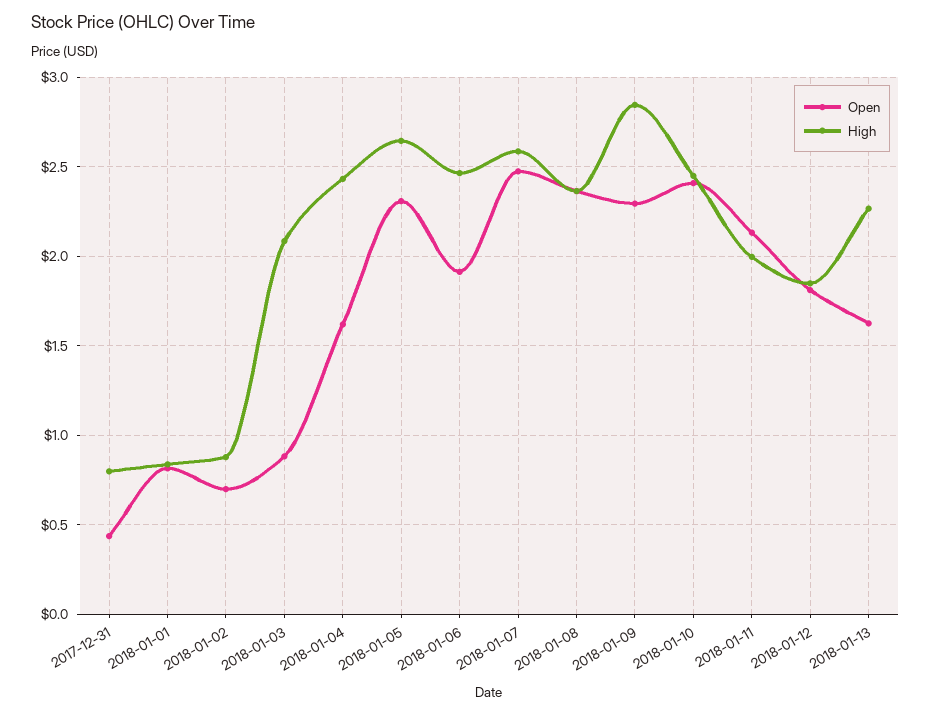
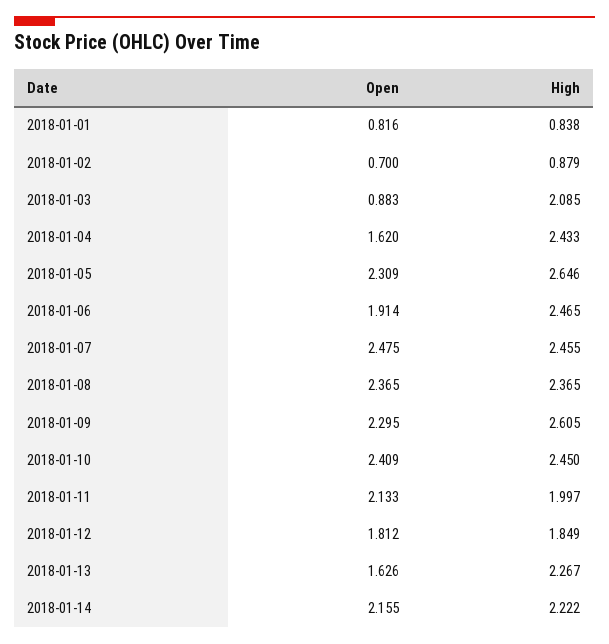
Open, 2017-12-31: 0.45 -> none
High, 2017-12-31: 0.8 -> none
High, 2018-01-07: 2.6 -> 2.455
High, 2018-01-09: 2.85 -> 2.605
Open, 2018-01-14: none -> 2.155
High, 2018-01-14: none -> 2.222

